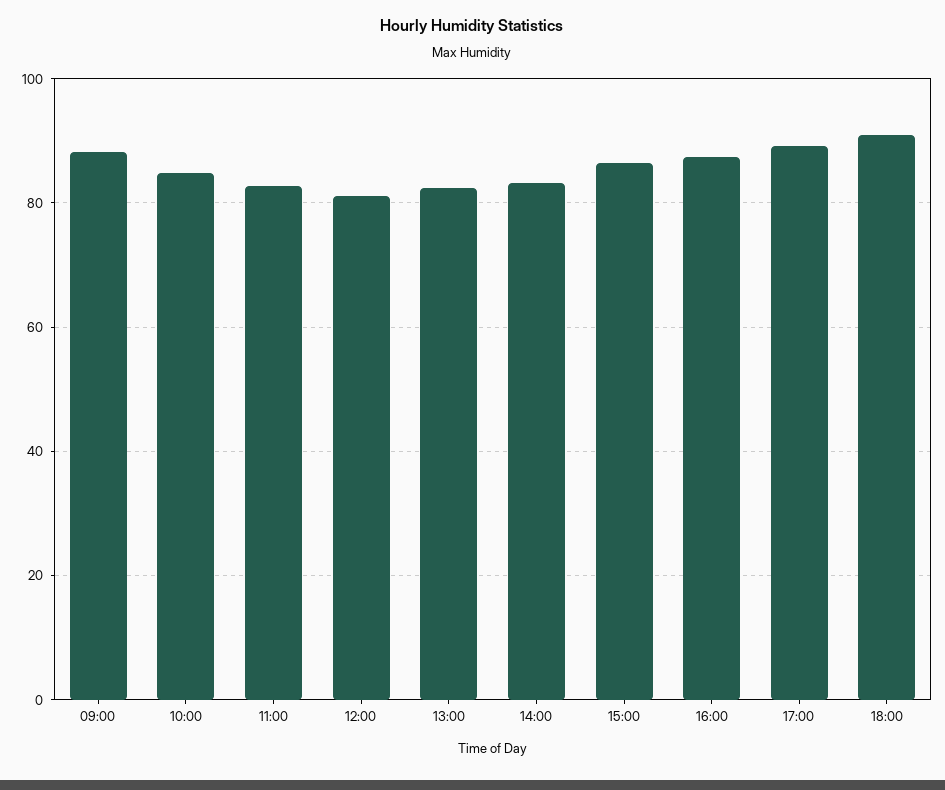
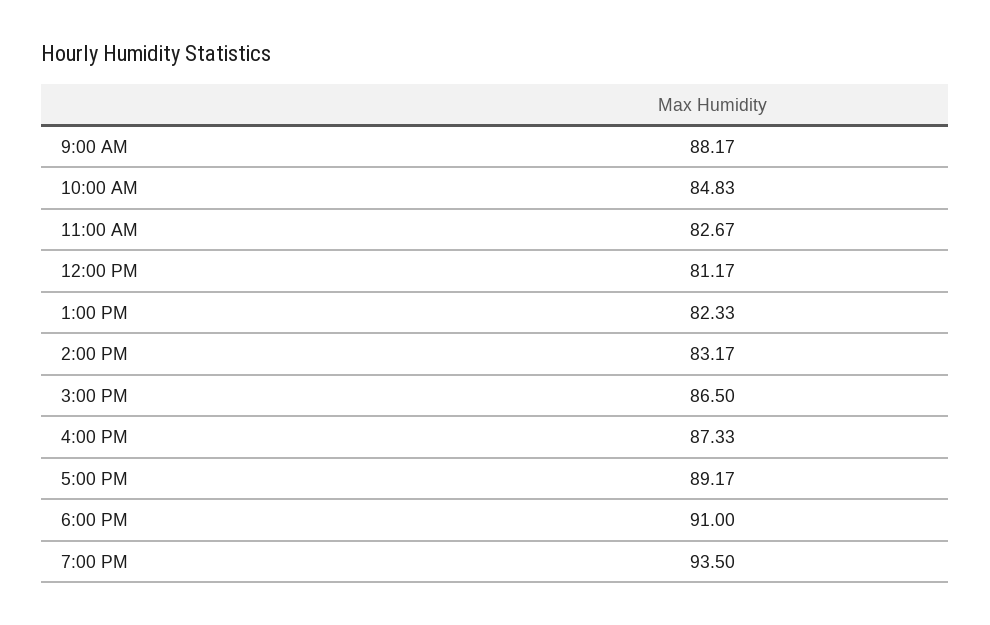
7:00 PM: none -> 93.5

